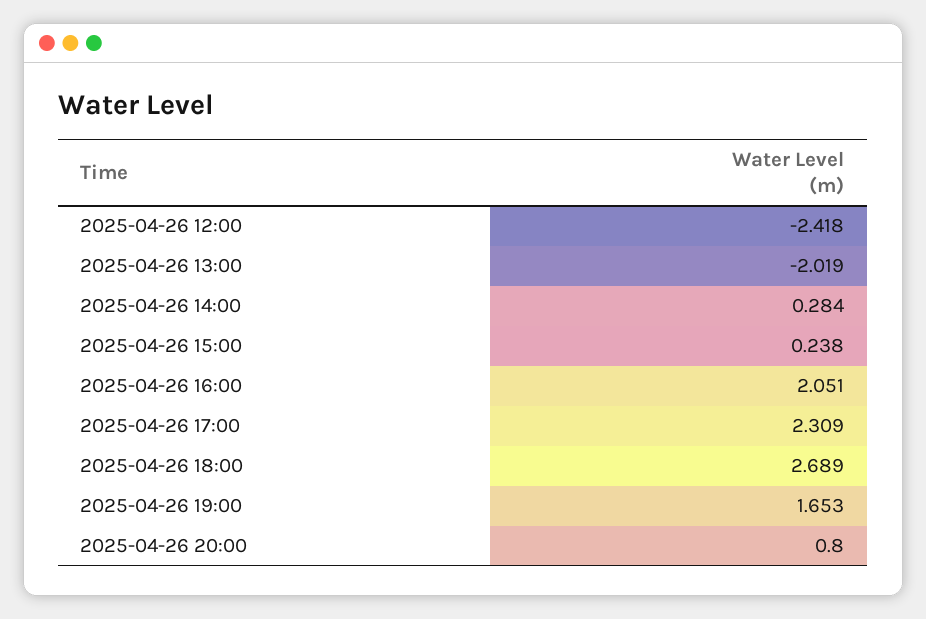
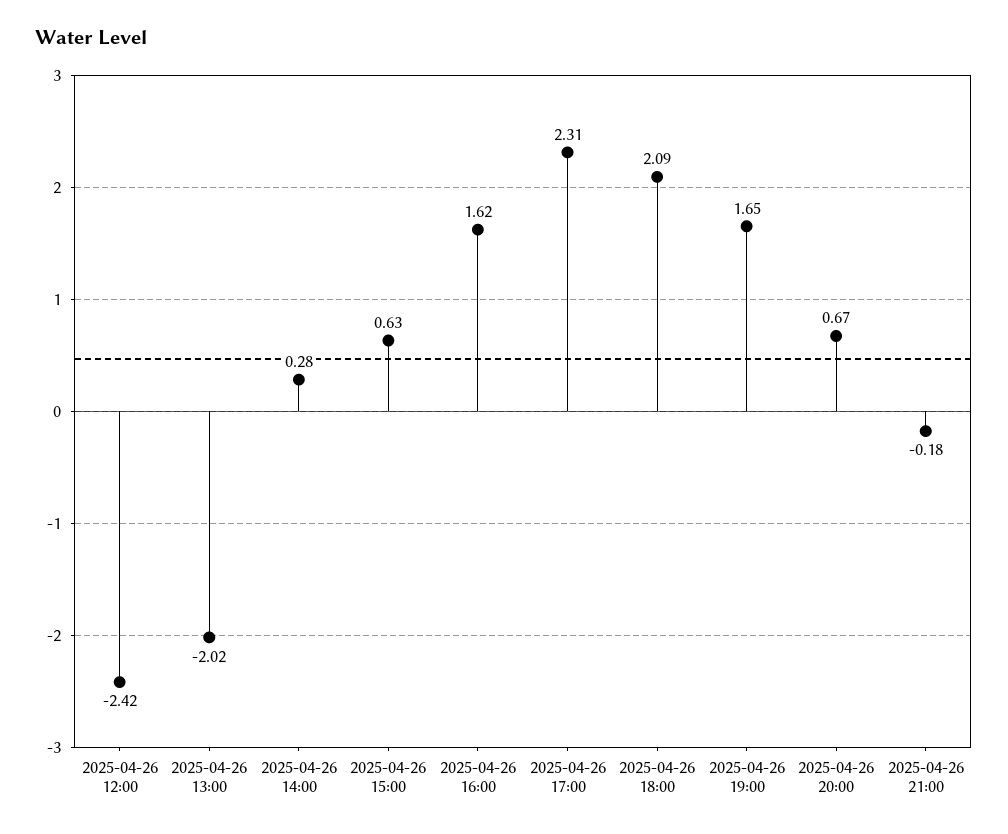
2025-04-26 15:00: 0.238 -> 0.63
2025-04-26 16:00: 2.051 -> 1.62
2025-04-26 18:00: 2.689 -> 2.09
2025-04-26 20:00: 0.8 -> 0.67
2025-04-26 21:00: none -> -0.18

